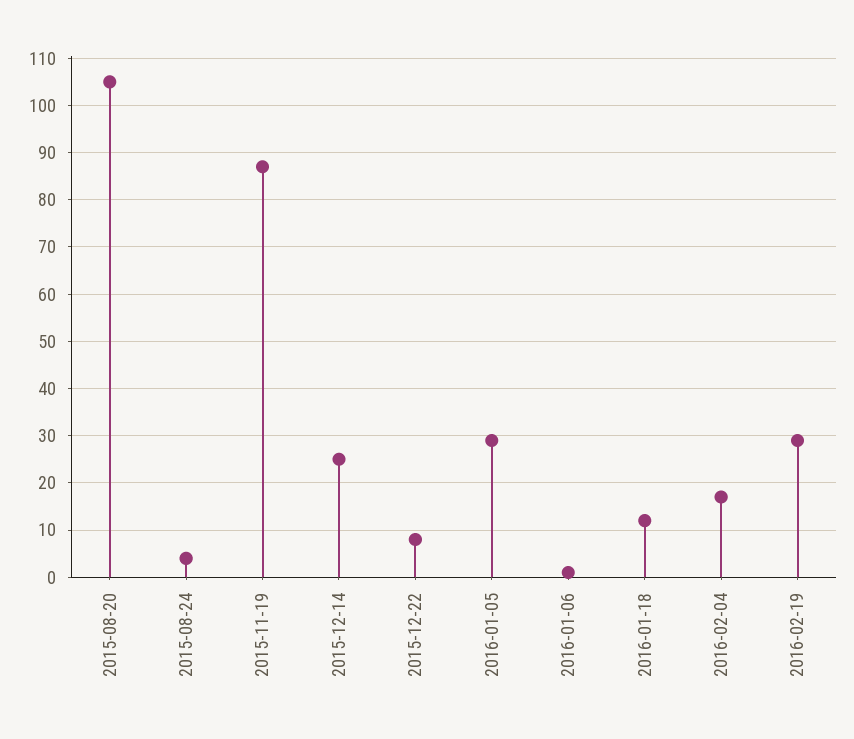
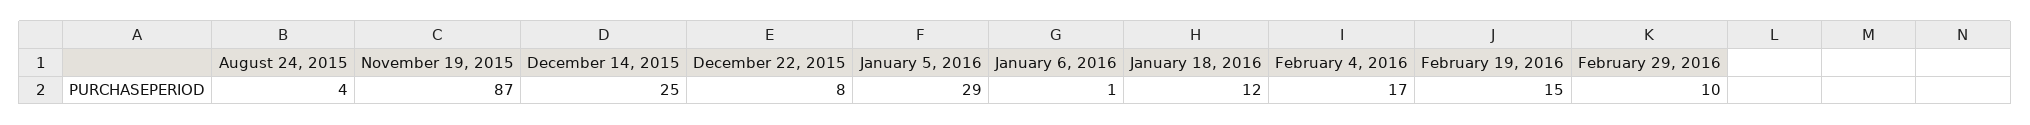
2015-08-20: 105 -> none
2016-02-19: 30 -> 15
February 29, 2016: none -> 10

